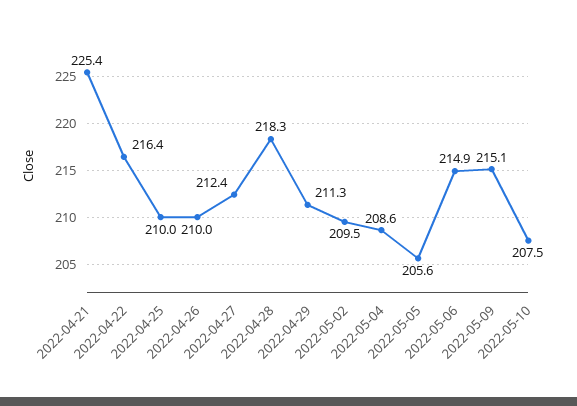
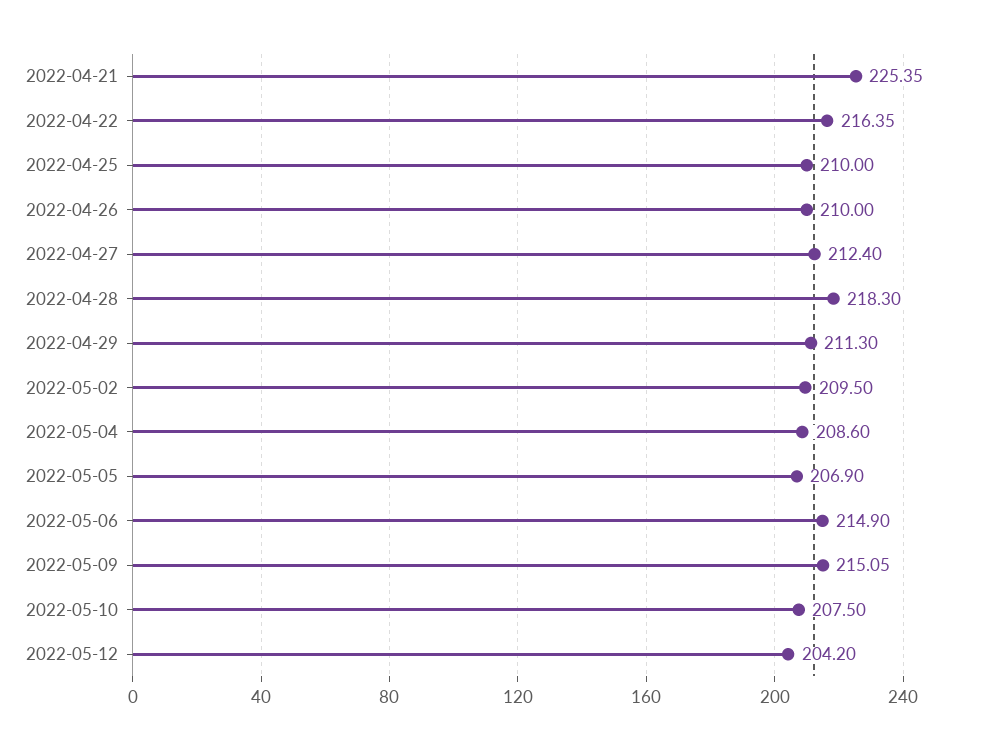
2022-05-05: 205.6 -> 206.9
2022-05-12: none -> 204.2

